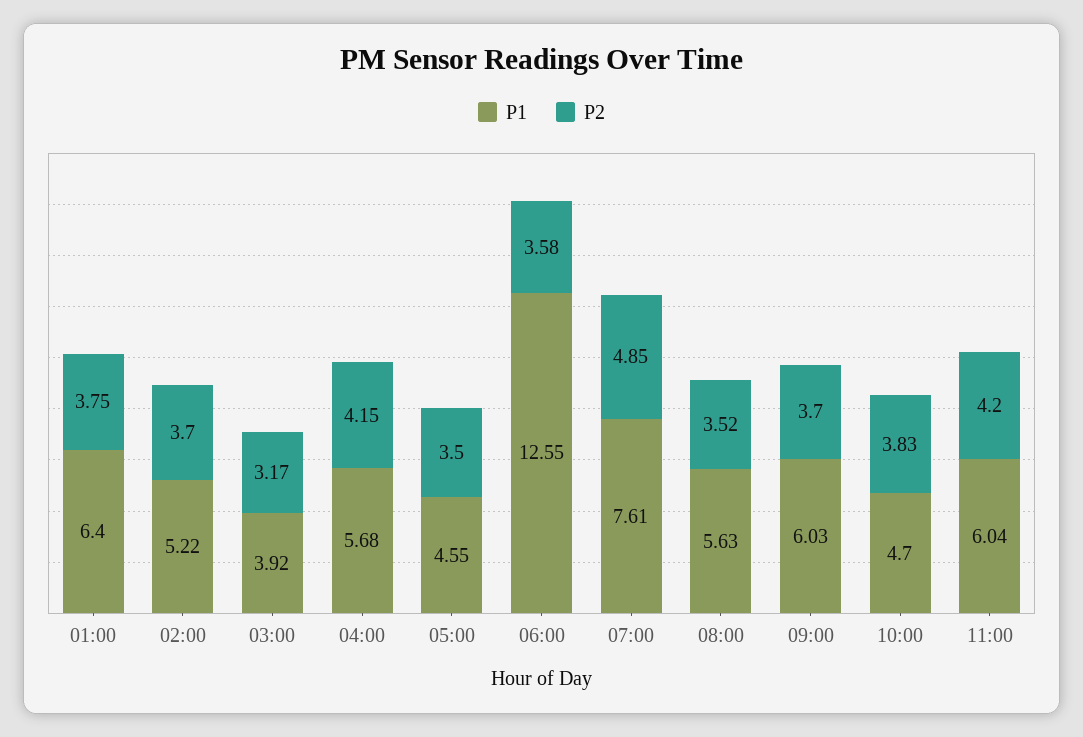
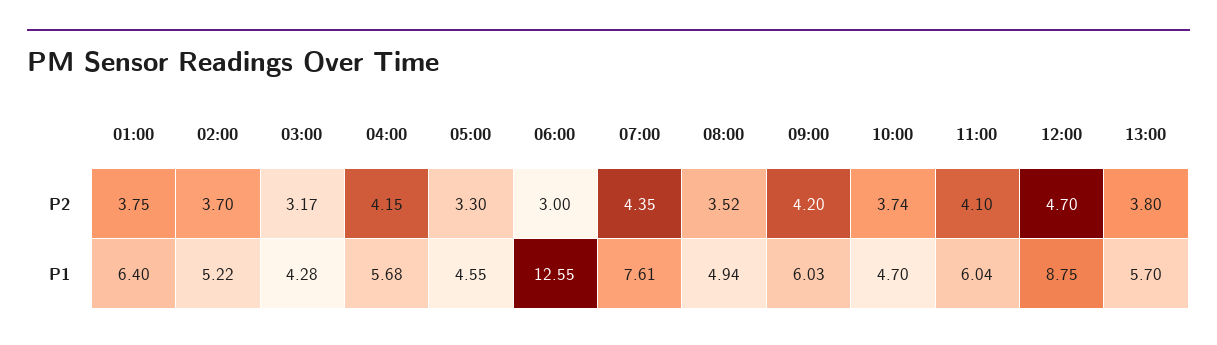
P1, 03:00: 3.92 -> 4.28
P2, 05:00: 3.5 -> 3.3
P2, 06:00: 3.58 -> 3
P2, 07:00: 4.85 -> 4.35
P1, 08:00: 5.63 -> 4.94
P2, 09:00: 3.7 -> 4.2
P2, 10:00: 3.83 -> 3.74
P2, 11:00: 4.2 -> 4.1
P2, 12:00: none -> 4.7
P2, 13:00: none -> 3.8
P1, 12:00: none -> 8.75
P1, 13:00: none -> 5.7

